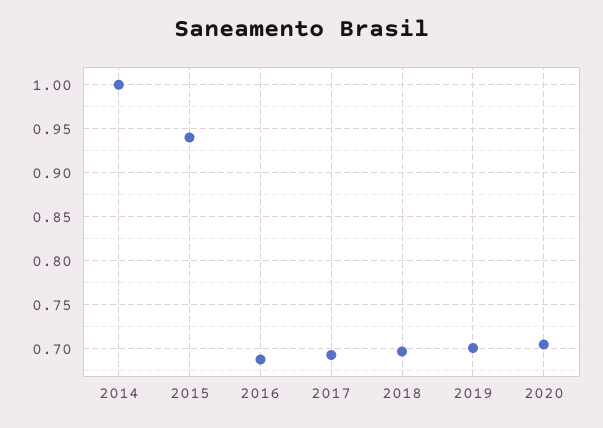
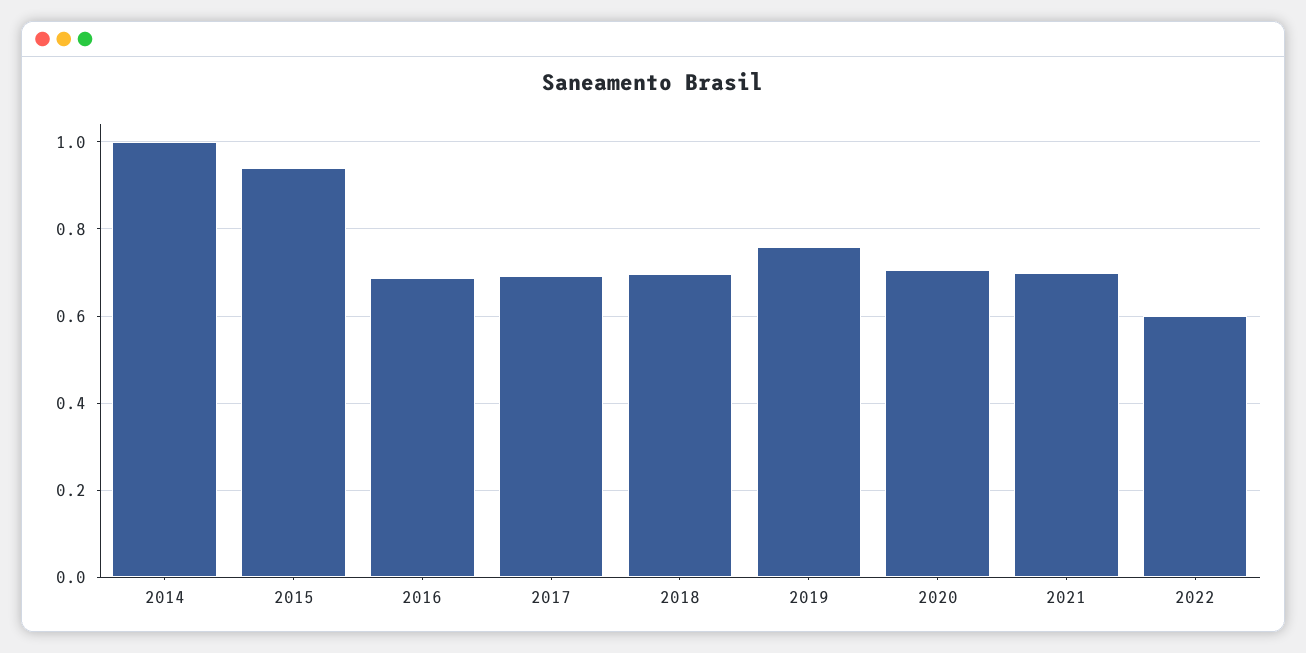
2019: 0.7 -> 0.76
2021: none -> 0.7
2022: none -> 0.6

